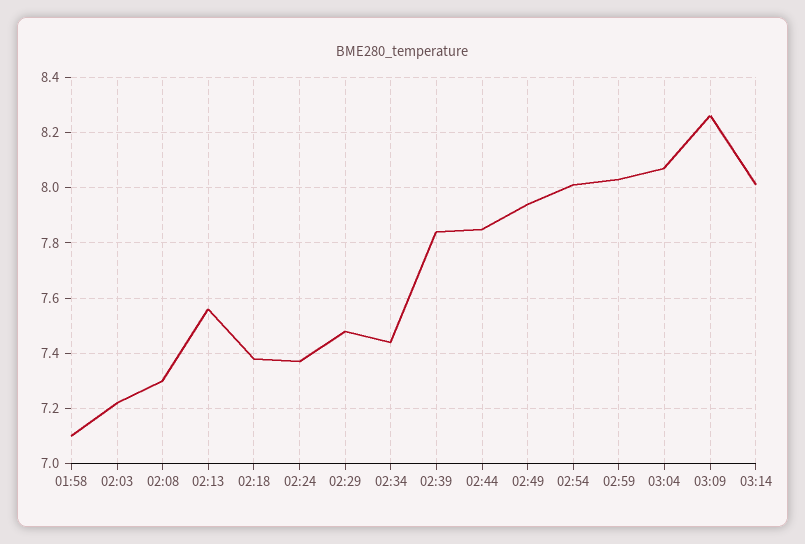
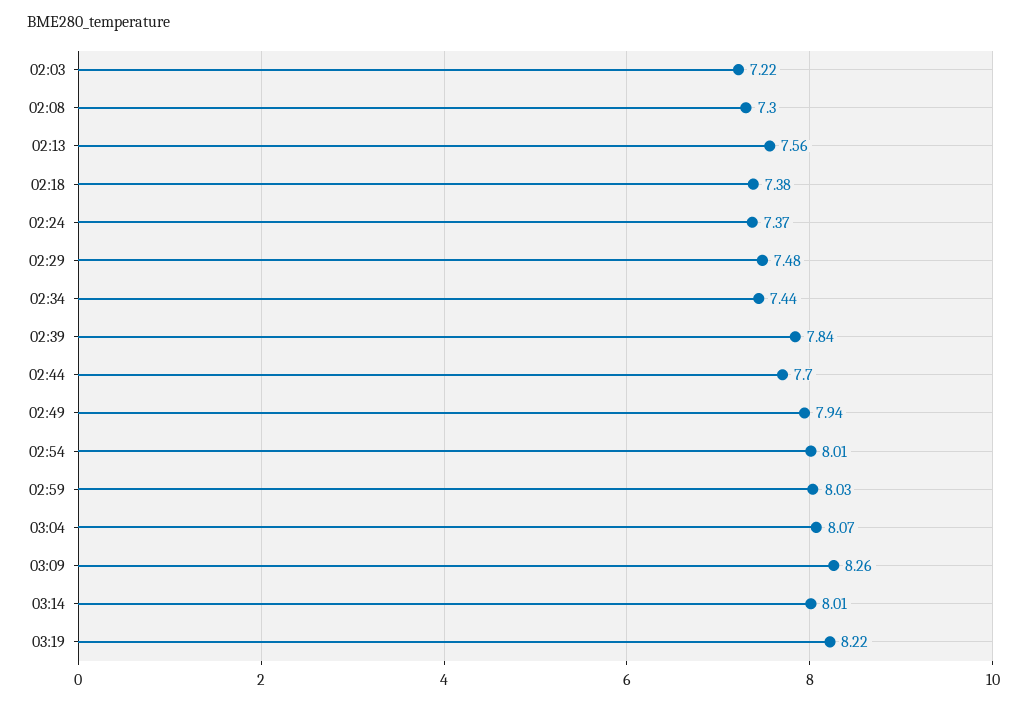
01:58: 7.1 -> none
02:44: 7.85 -> 7.7
03:19: none -> 8.22

